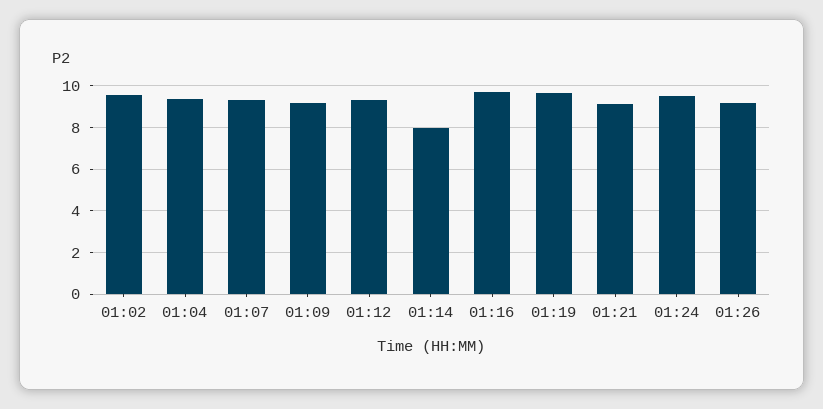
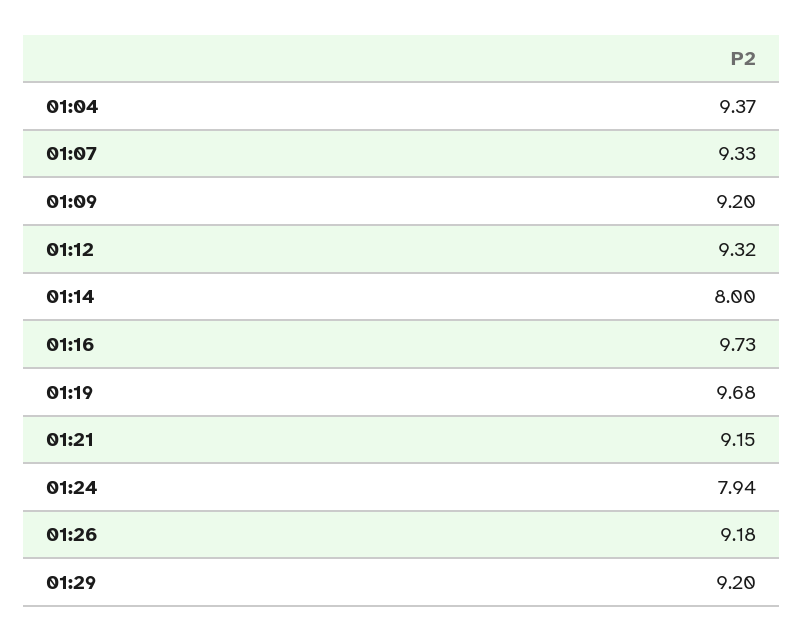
01:02: 9.5 -> none
01:24: 9.5 -> 7.94
01:29: none -> 9.2

